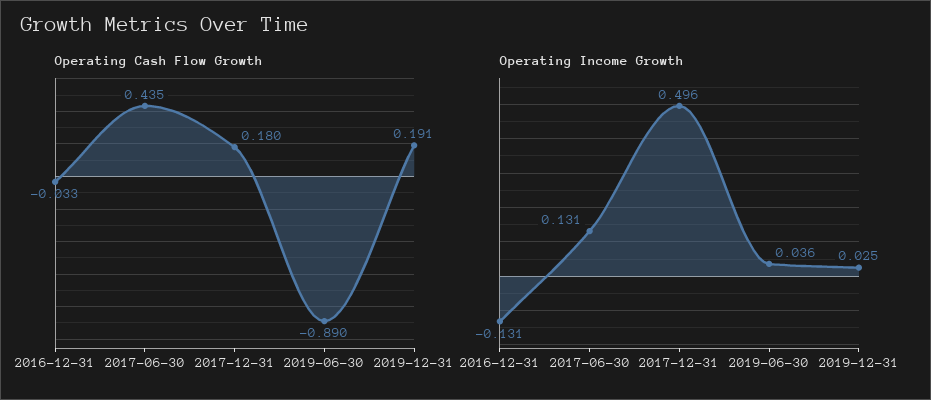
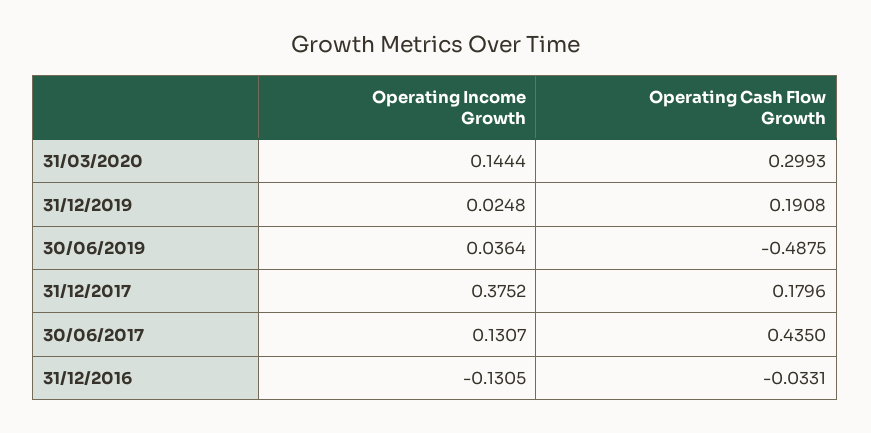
Operating Cash Flow Growth, 2019-06-30: -0.89 -> -0.4875
Operating Income Growth, 2017-12-31: 0.496 -> 0.3752
Operating Income Growth, 31/03/2020: none -> 0.1444
Operating Cash Flow Growth, 31/03/2020: none -> 0.2993

